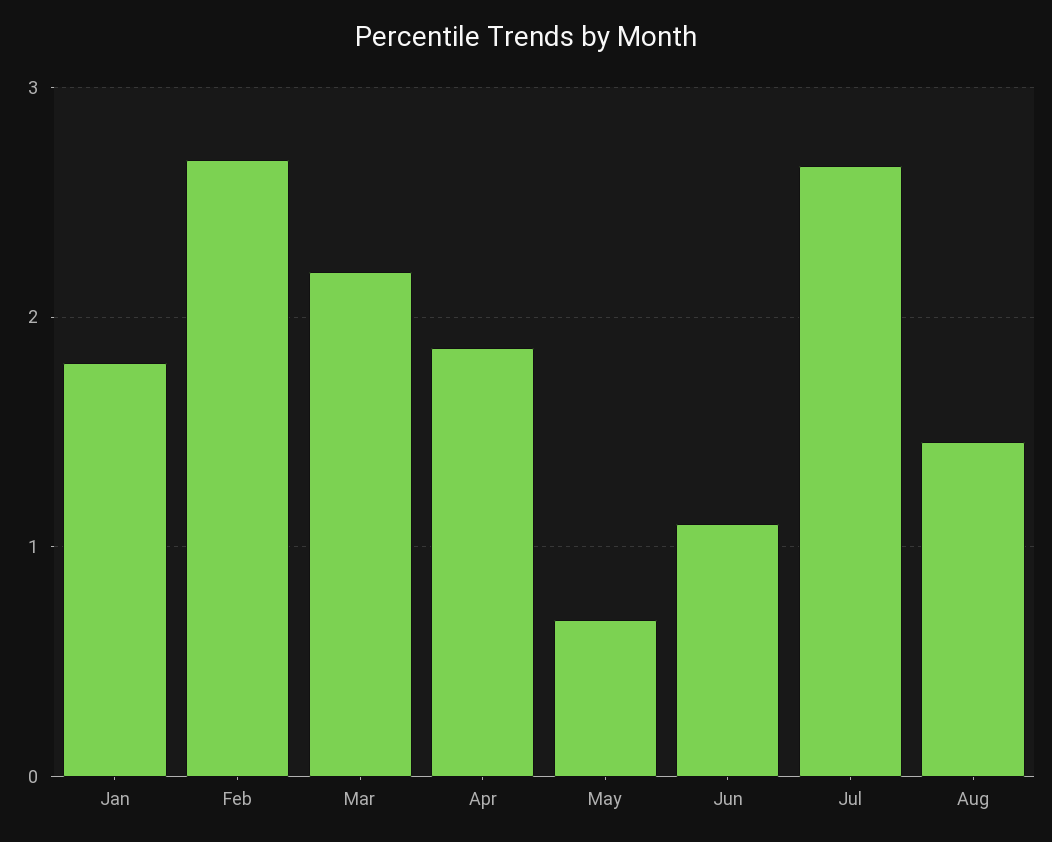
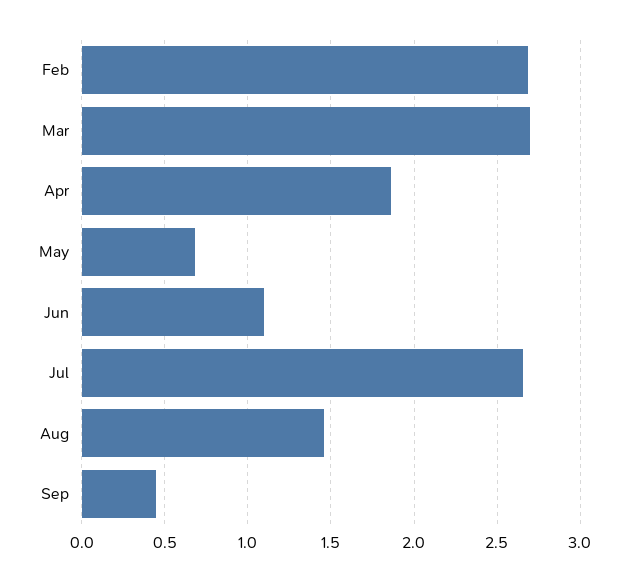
Jan: 1.8 -> none
Mar: 2.2 -> 2.7
Sep: none -> 0.45

